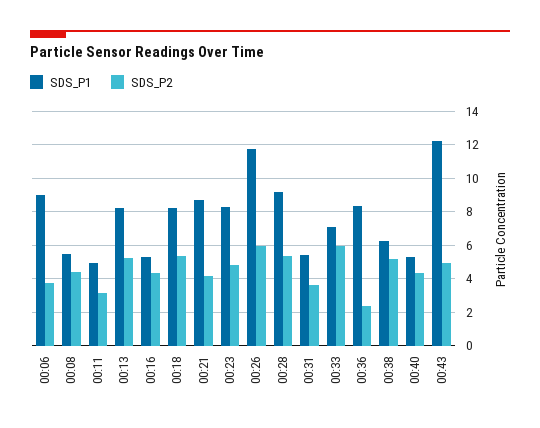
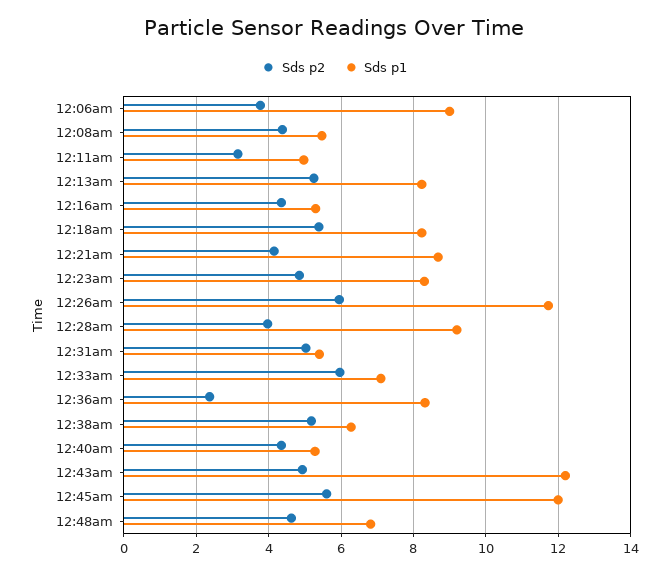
SDS_P2, 00:28: 5.5 -> 4
SDS_P2, 00:31: 3.5 -> 5
SDS_P2, 12:45am: none -> 5.6
SDS_P1, 12:45am: none -> 12
SDS_P2, 12:48am: none -> 4.6
SDS_P1, 12:48am: none -> 6.8

